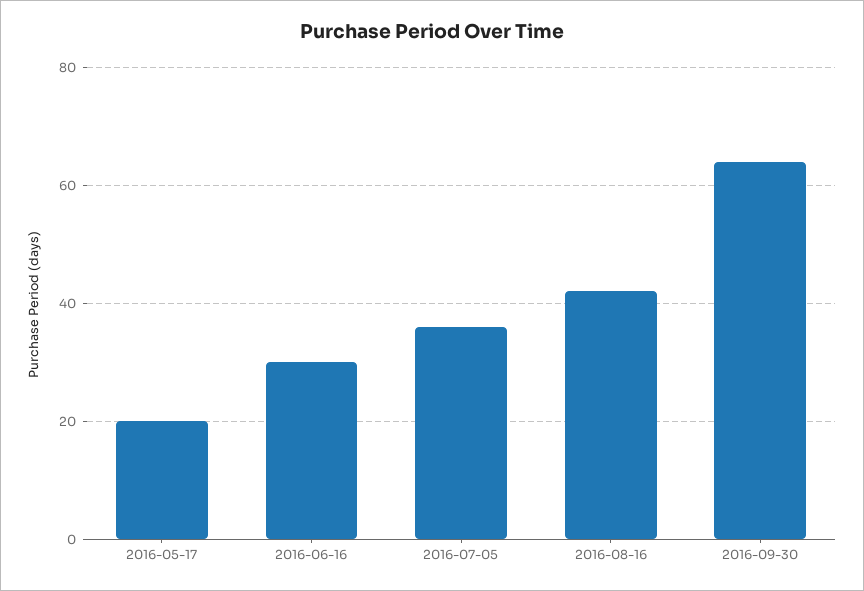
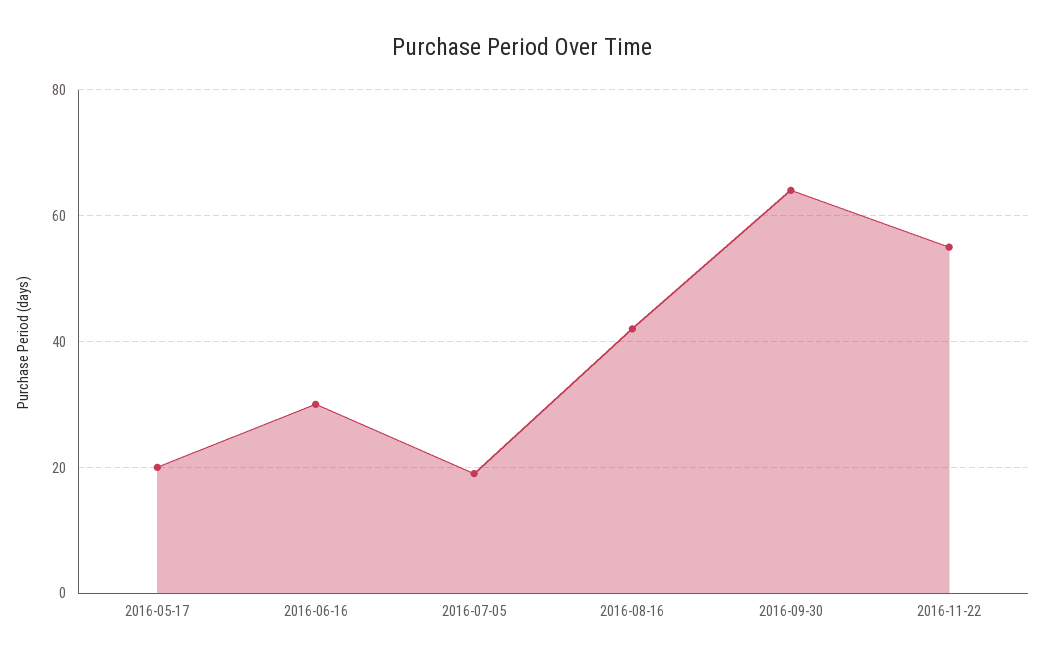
2016-07-05: 35 -> 20
2016-11-22: none -> 55

